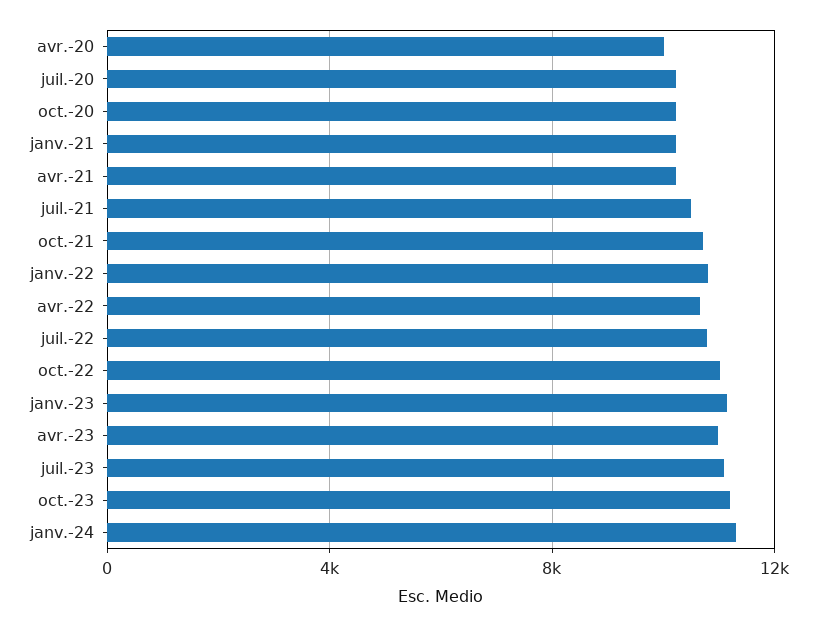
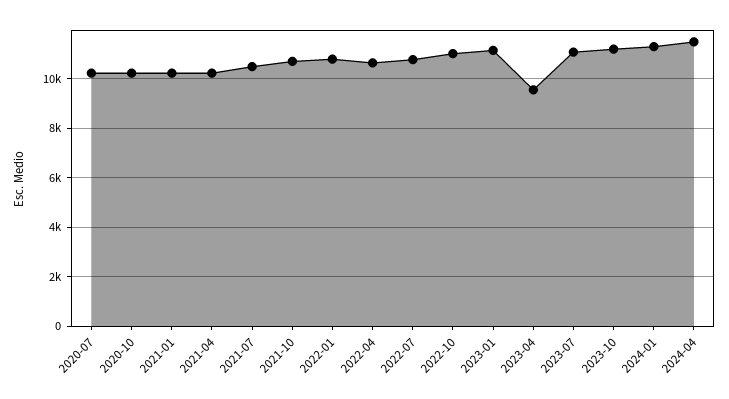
avr.-20: 10000 -> none
avr.-23: 11000 -> 9500
2024-04: none -> 11500

